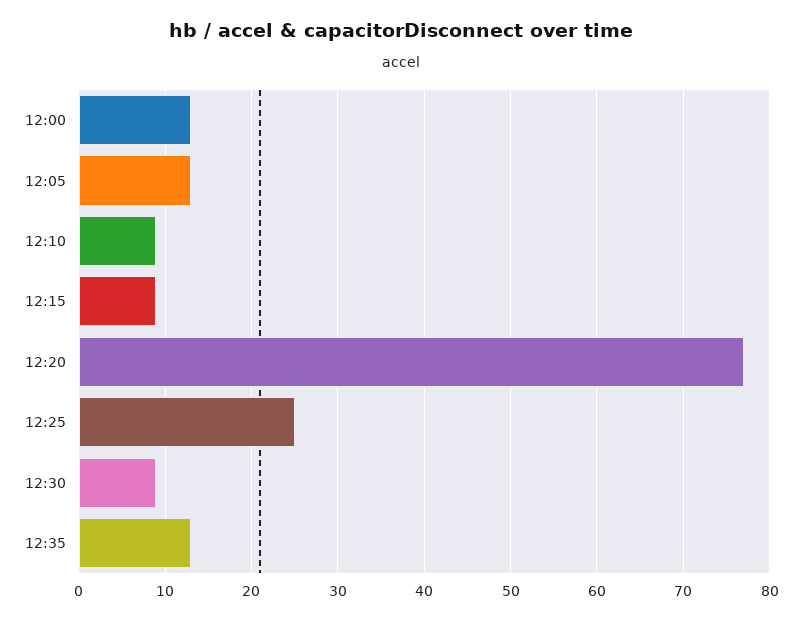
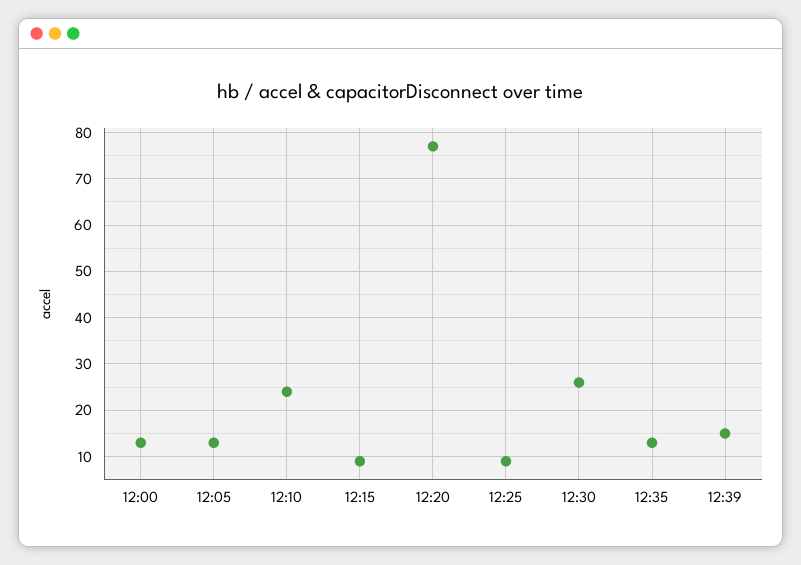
12:10: 9 -> 25
12:25: 25 -> 10
12:30: 9 -> 25
12:39: none -> 15

